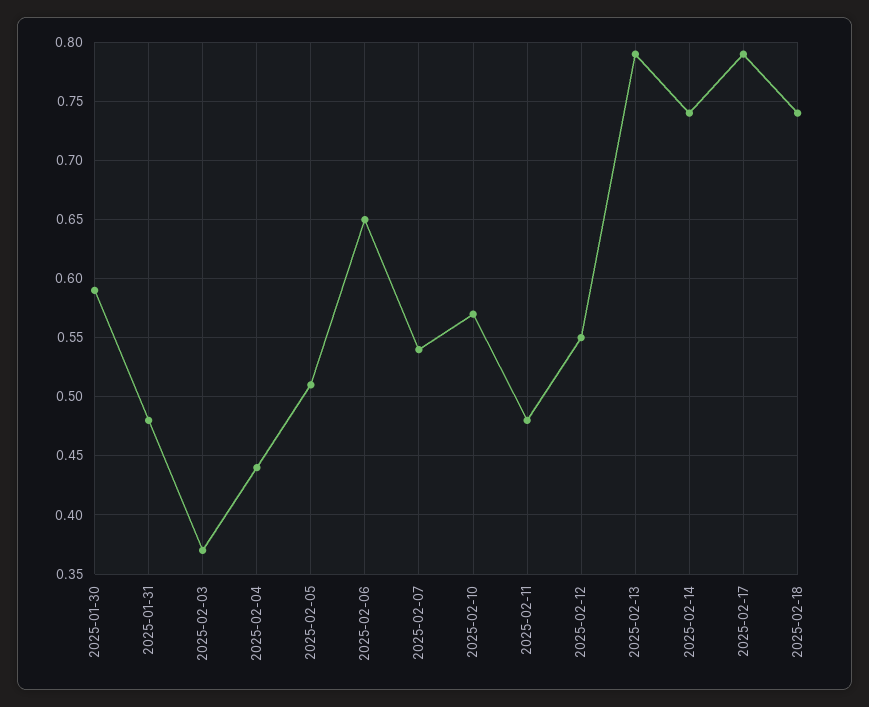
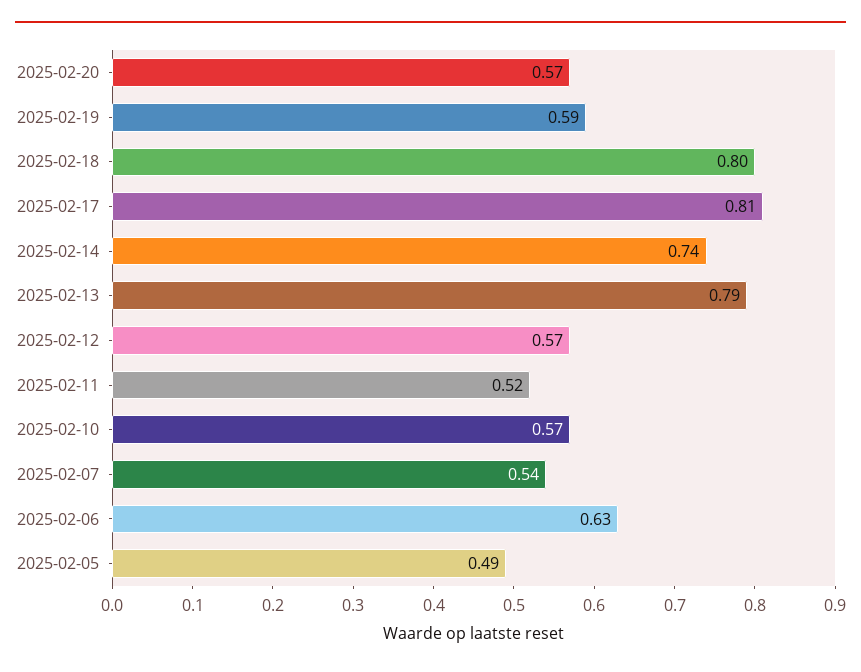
2025-01-30: 0.59 -> none
2025-01-31: 0.48 -> none
2025-02-03: 0.37 -> none
2025-02-04: 0.44 -> none
2025-02-05: 0.51 -> 0.49
2025-02-06: 0.65 -> 0.63
2025-02-11: 0.48 -> 0.52
2025-02-12: 0.55 -> 0.57
2025-02-17: 0.79 -> 0.81
2025-02-18: 0.74 -> 0.8
2025-02-20: none -> 0.57
2025-02-19: none -> 0.59

